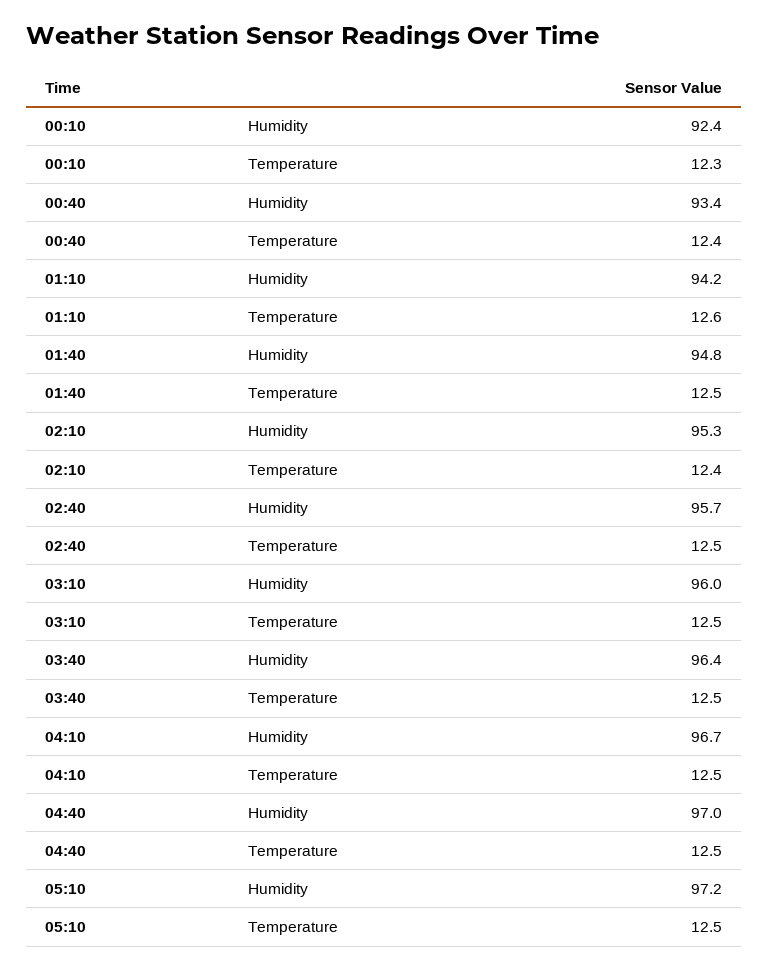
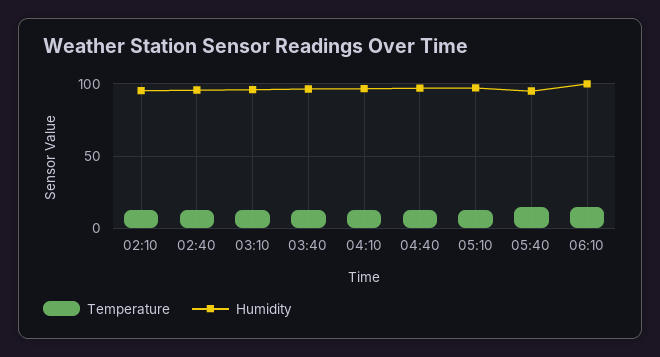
Humidity, 00:10: 92.4 -> none
Temperature, 00:10: 12.3 -> none
Humidity, 00:40: 93.4 -> none
Temperature, 00:40: 12.4 -> none
Humidity, 01:10: 94.2 -> none
Temperature, 01:10: 12.6 -> none
Humidity, 01:40: 94.8 -> none
Temperature, 01:40: 12.5 -> none
Temperature, 05:40: none -> 15
Humidity, 05:40: none -> 95
Temperature, 06:10: none -> 15
Humidity, 06:10: none -> 100

